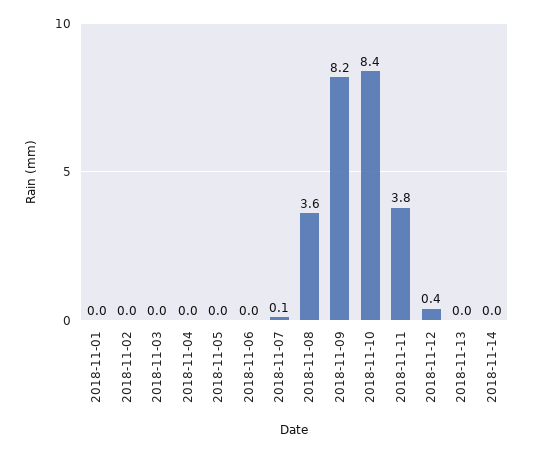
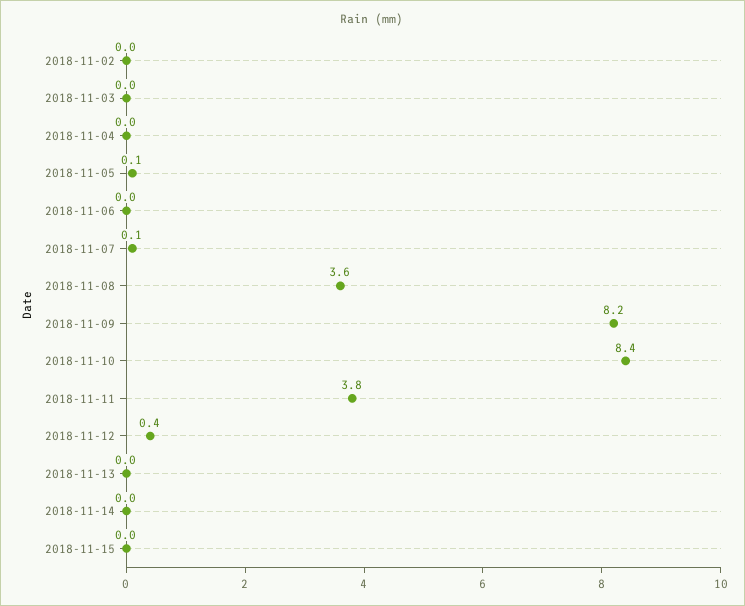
2018-11-01: 0 -> none
2018-11-05: 0 -> 0.1
2018-11-15: none -> 0

